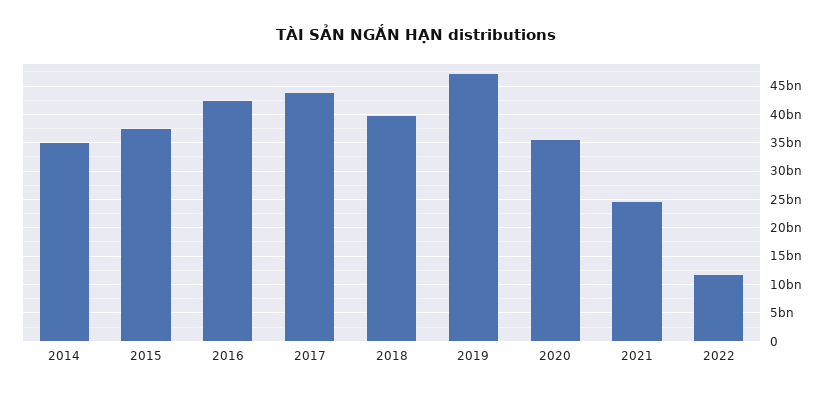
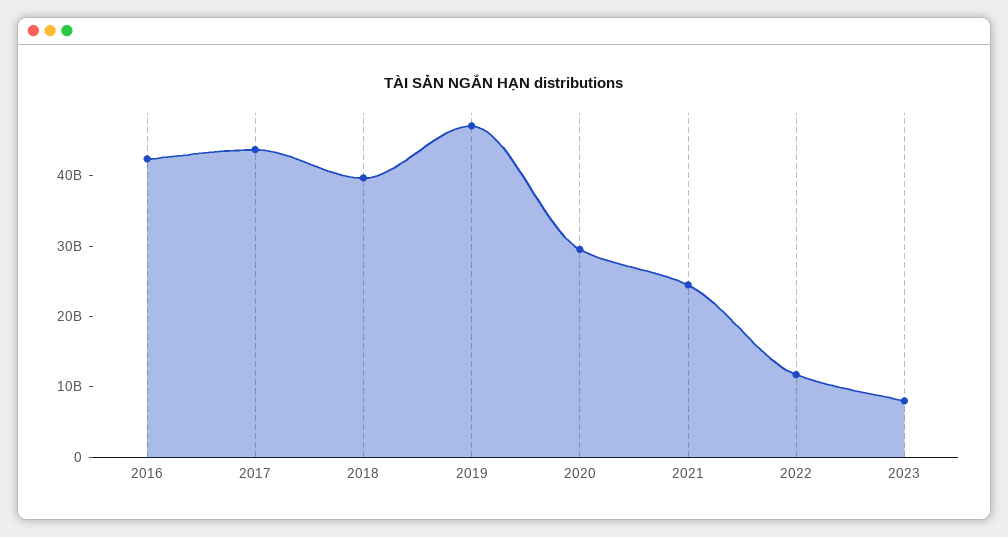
2014: 35000000000 -> none
2015: 37500000000 -> none
2020: 35000000000 -> 30000000000
2023: none -> 8000000000

